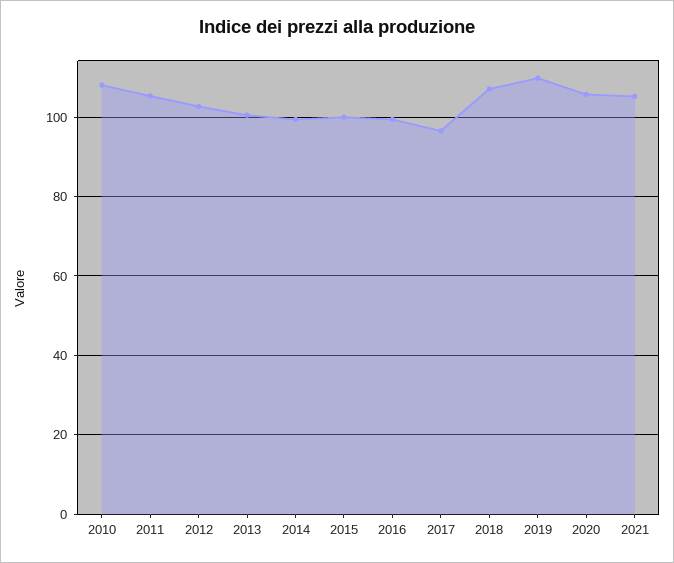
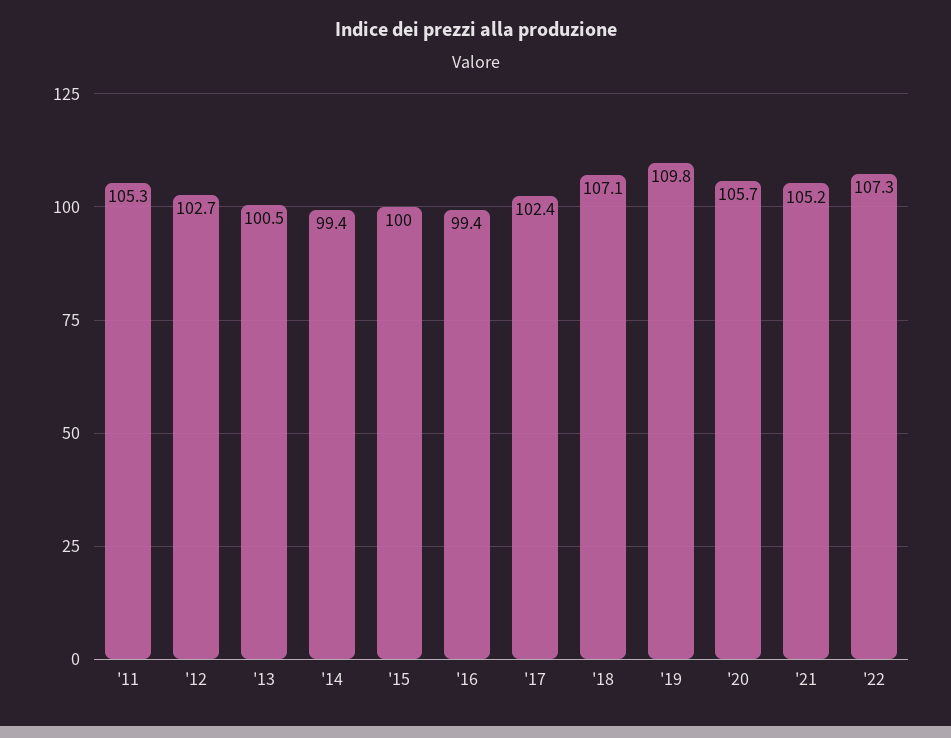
2010: 108 -> none
2017: 96 -> 102.4
'22: none -> 107.3

